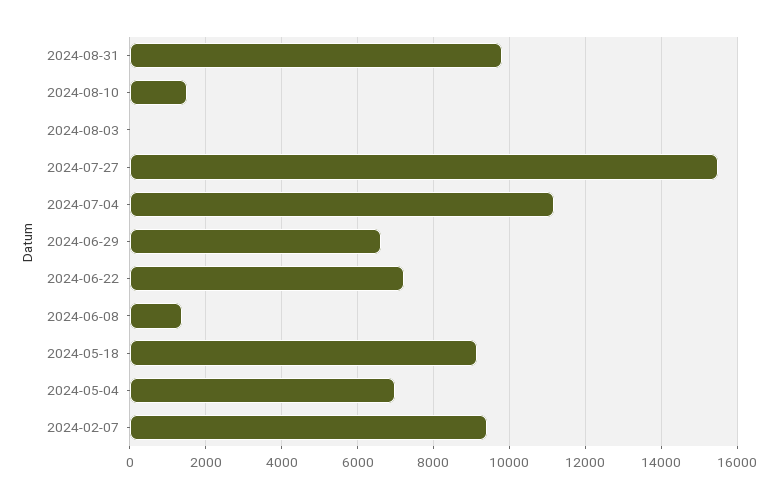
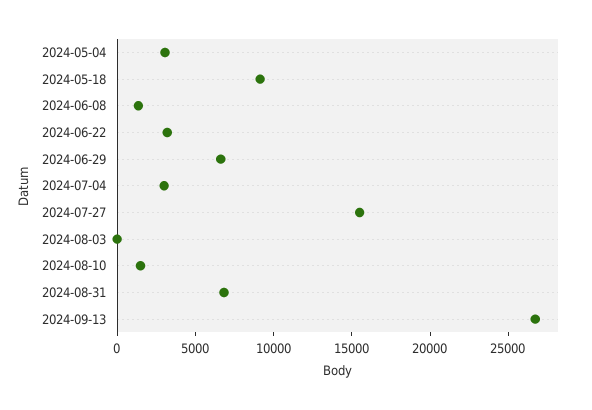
2024-08-31: 9800 -> 7000
2024-07-04: 11200 -> 3000
2024-06-22: 7200 -> 3000
2024-05-04: 7000 -> 3000
2024-02-07: 9400 -> none
2024-09-13: none -> 27000

